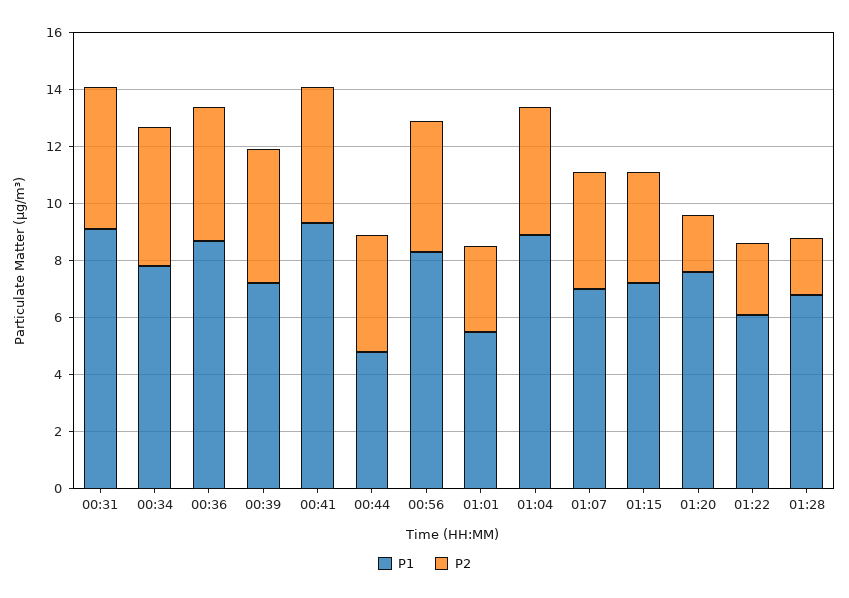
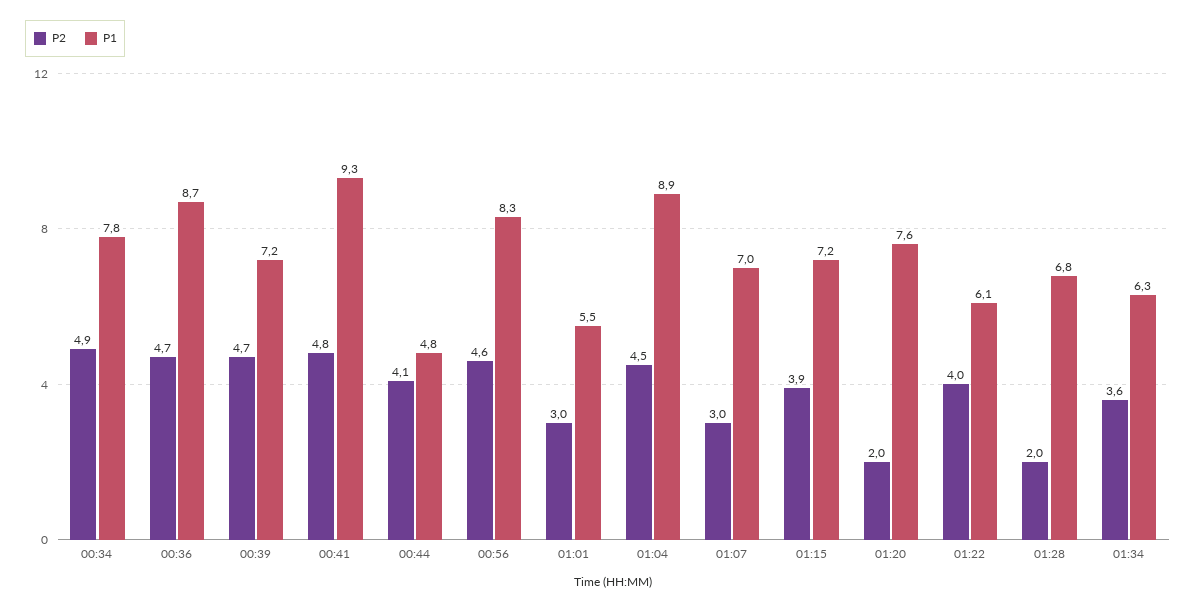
P1, 00:31: 9 -> none
P2, 00:31: 5 -> none
P2, 01:07: 4 -> 3
P2, 01:22: 2.5 -> 4
P2, 01:34: none -> 3.6
P1, 01:34: none -> 6.3

